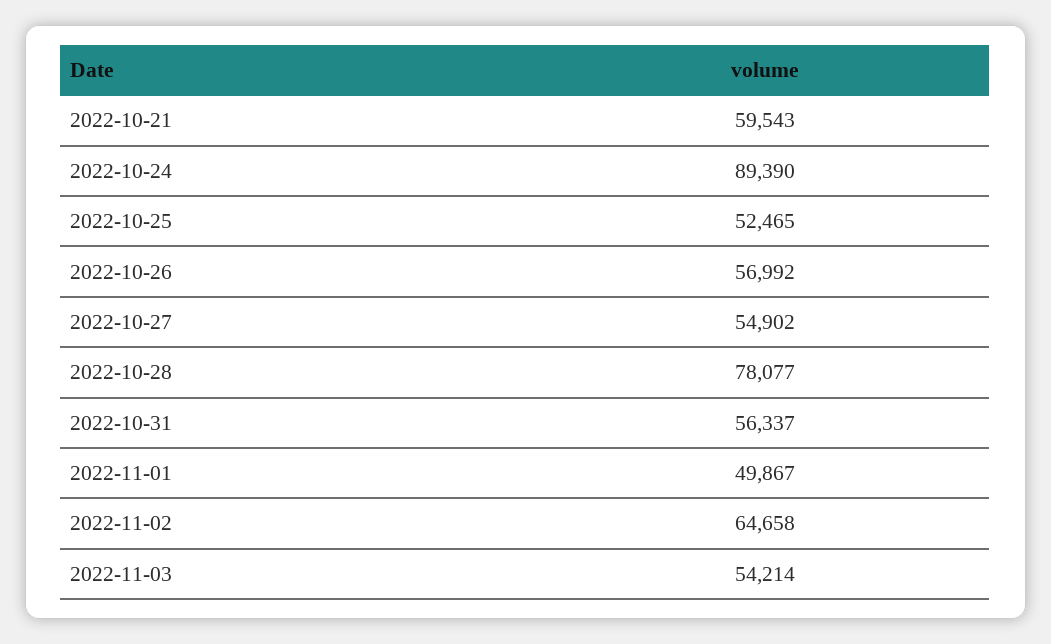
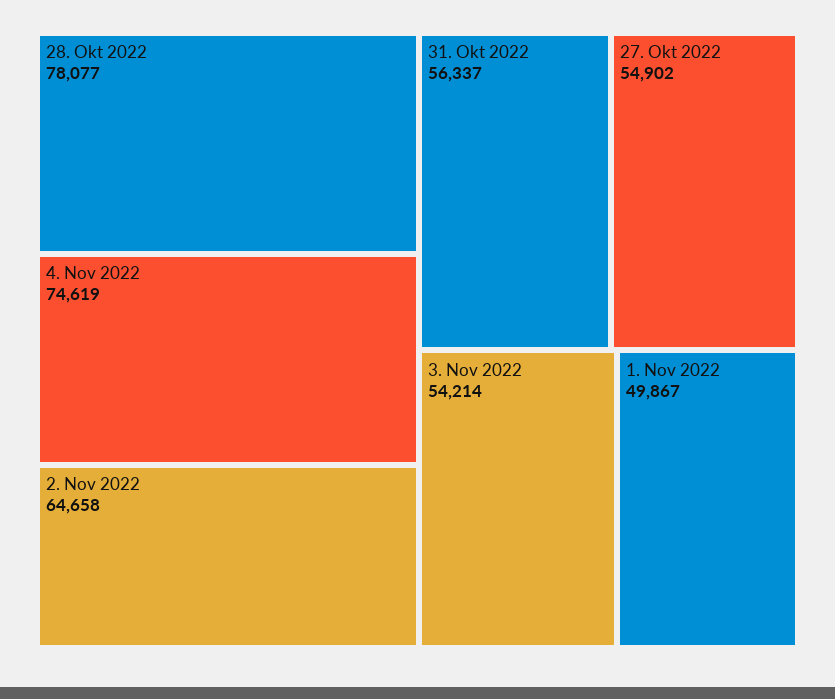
2022-10-21: 59543 -> none
2022-10-24: 89390 -> none
2022-10-25: 52465 -> none
2022-10-26: 56992 -> none
4. Nov 2022: none -> 74619

